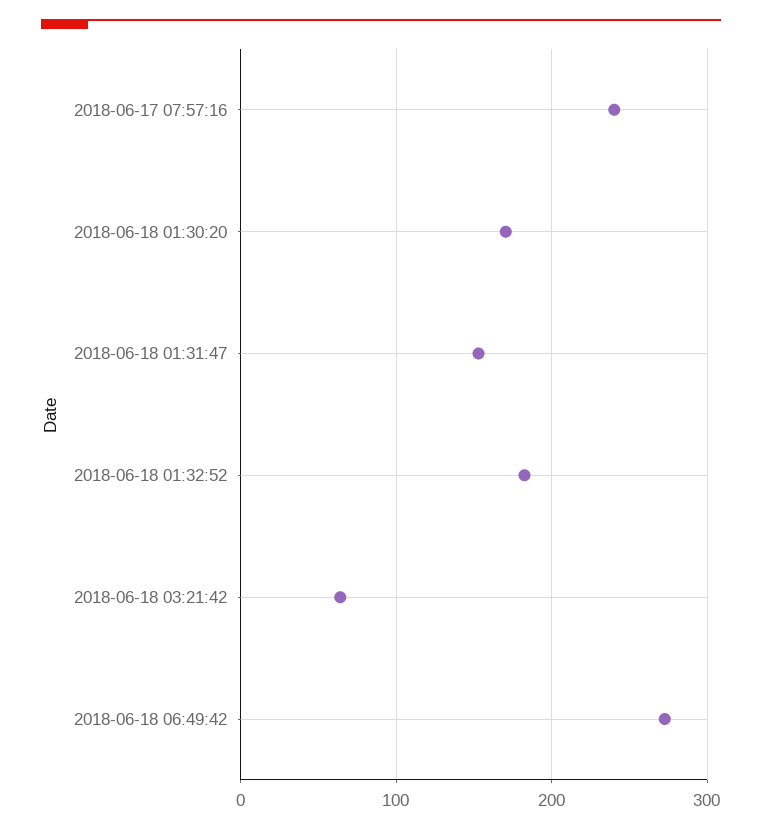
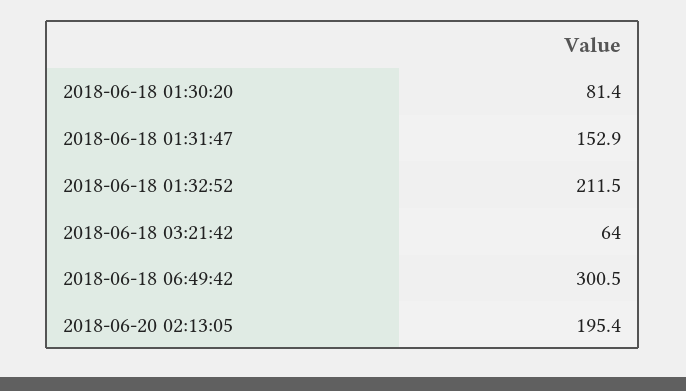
2018-06-17 07:57:16: 240 -> none
2018-06-18 01:30:20: 170 -> 81.4
2018-06-18 01:32:52: 180 -> 211.5
2018-06-18 06:49:42: 270 -> 300.5
2018-06-20 02:13:05: none -> 195.4

